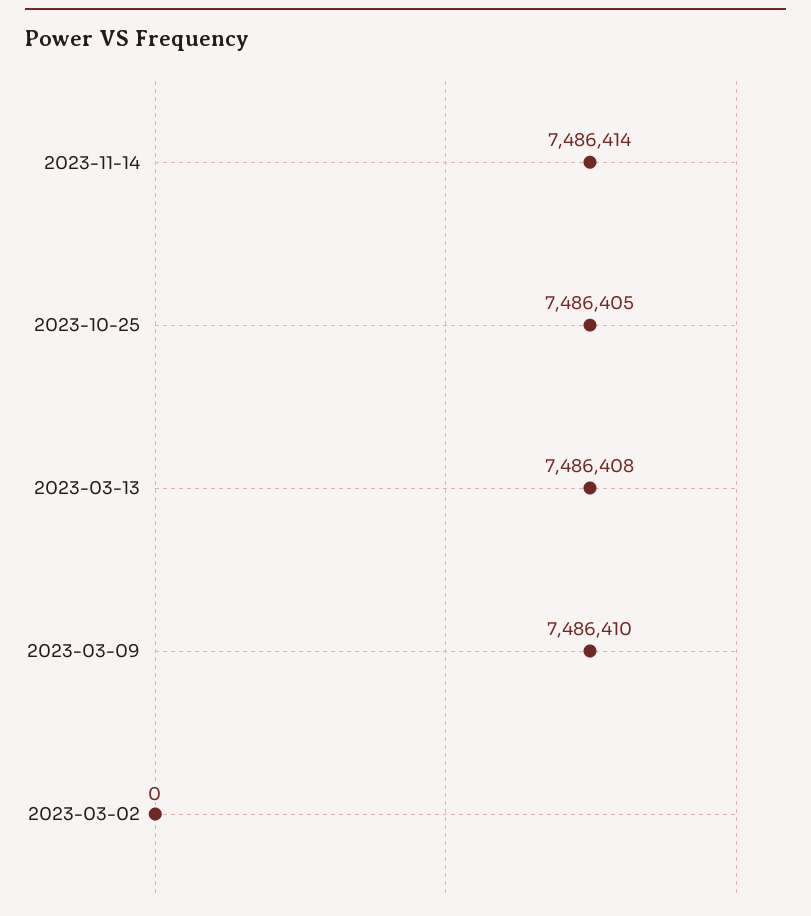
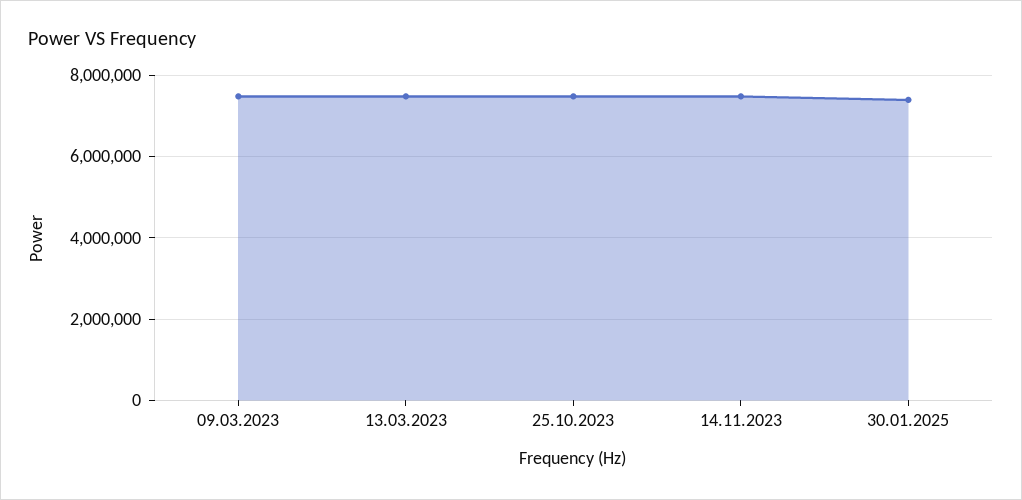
2023-03-02: 0 -> none
30.01.2025: none -> 7400000

